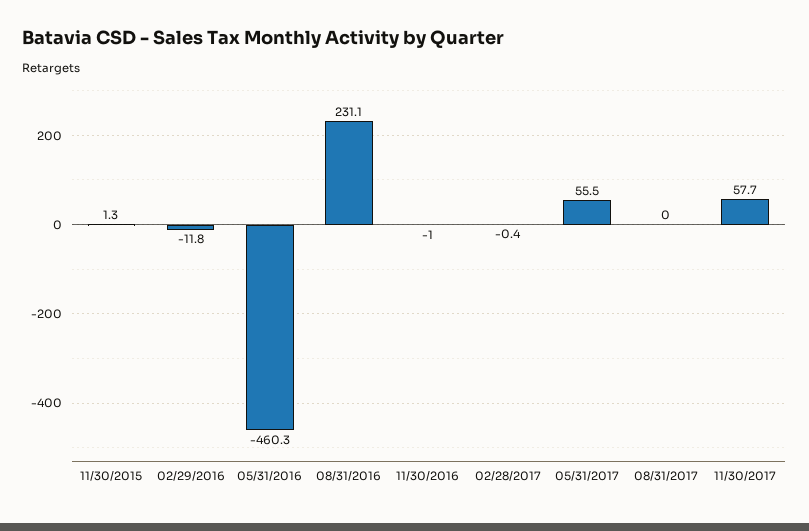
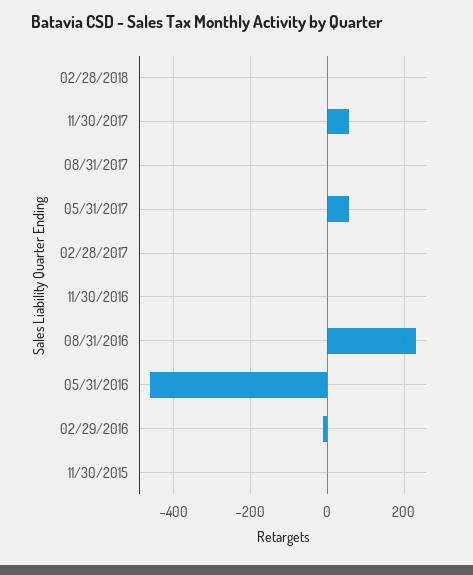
02/28/2018: none -> 0

